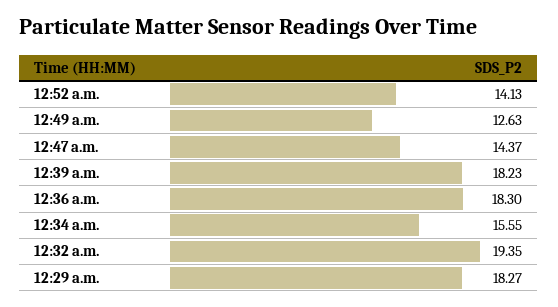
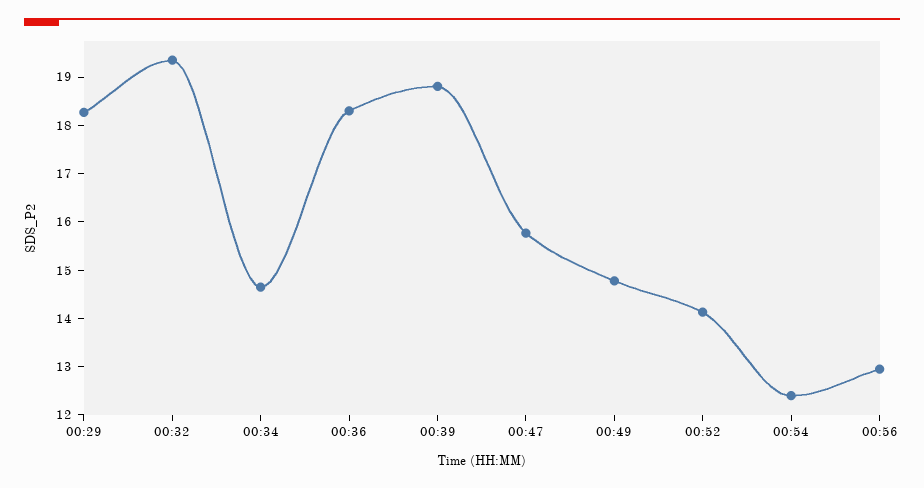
12:49 a.m.: 12.63 -> 14.8
12:47 a.m.: 14.37 -> 15.8
12:39 a.m.: 18.23 -> 18.8
12:34 a.m.: 15.55 -> 14.6
00:54: none -> 12.4
00:56: none -> 13

